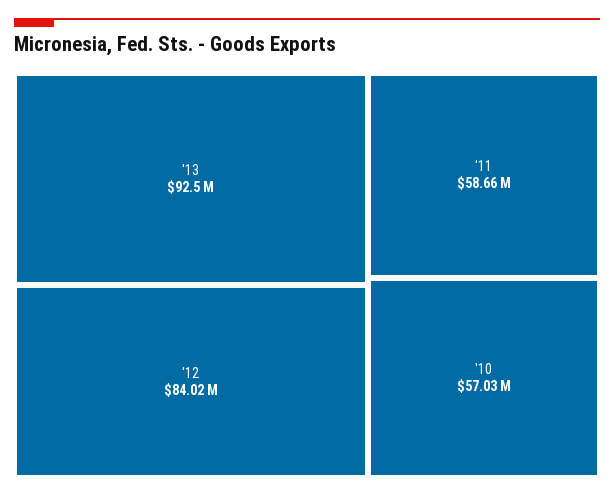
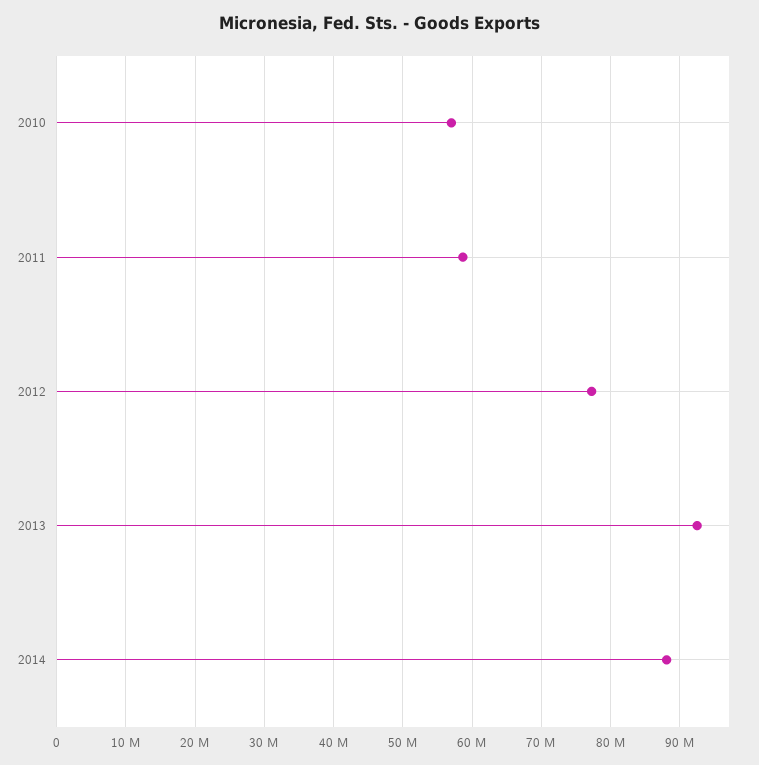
'12: 84020000 -> 77000000
2014: none -> 88000000

